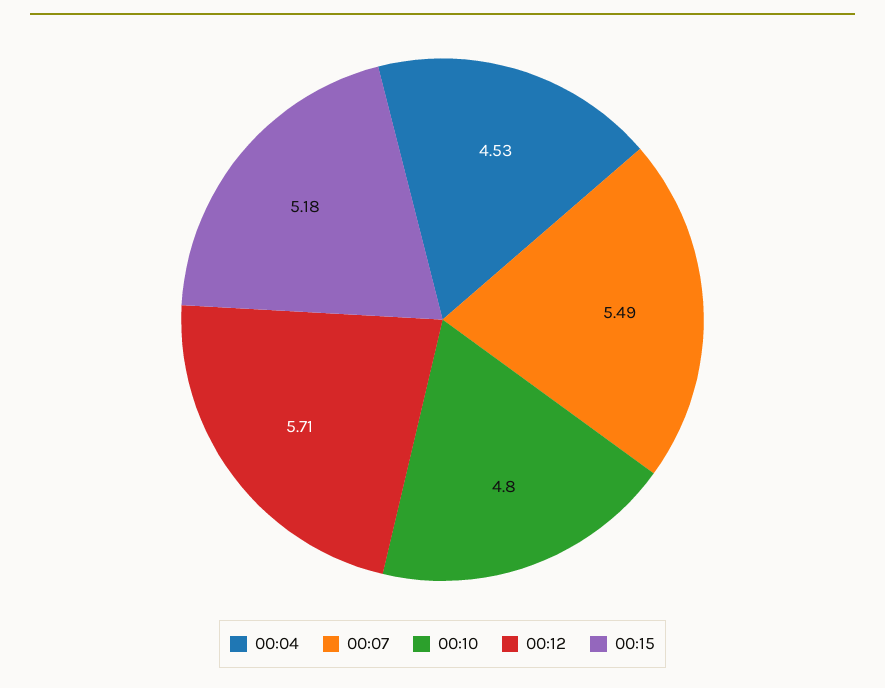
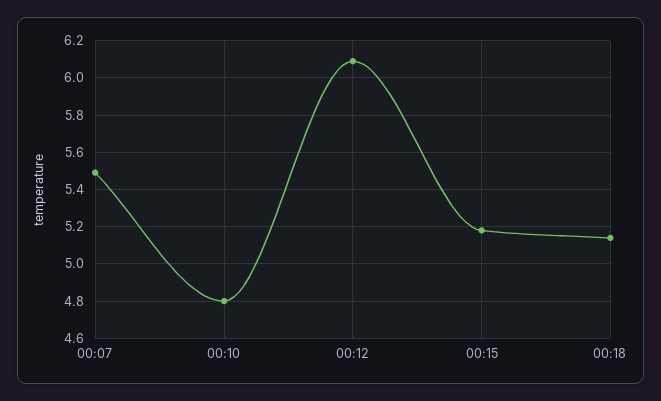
00:04: 4.53 -> none
00:12: 5.71 -> 6.1
00:18: none -> 5.15

